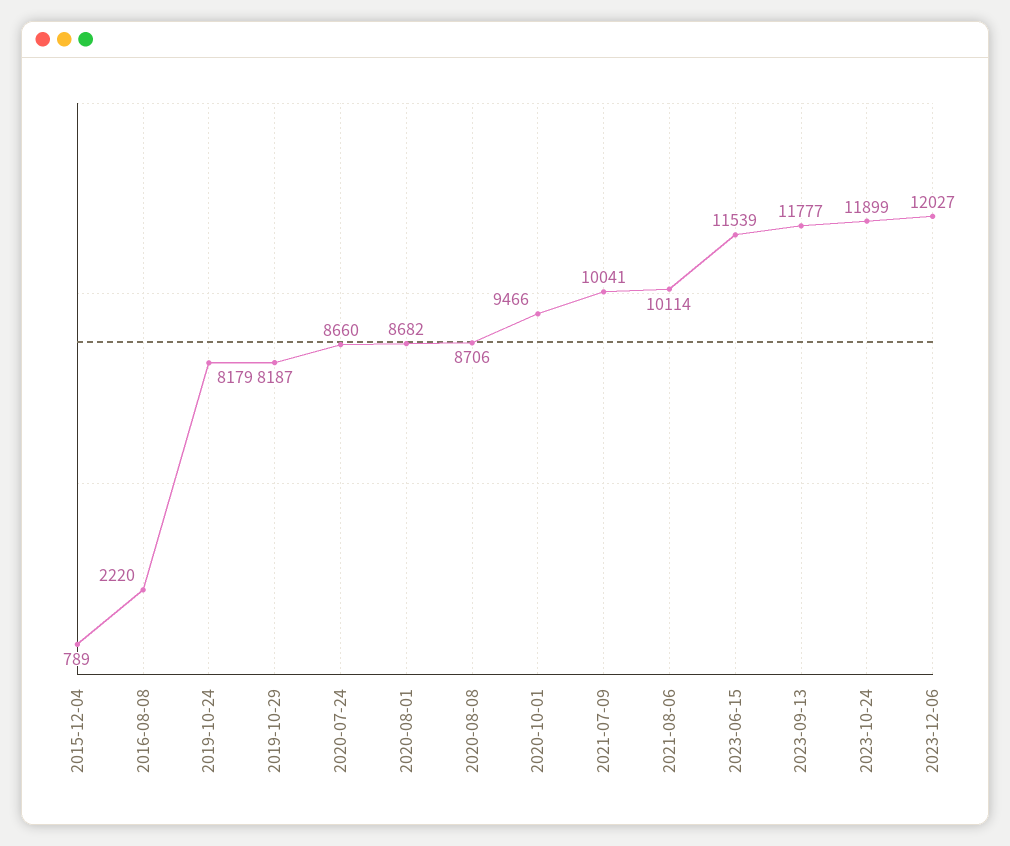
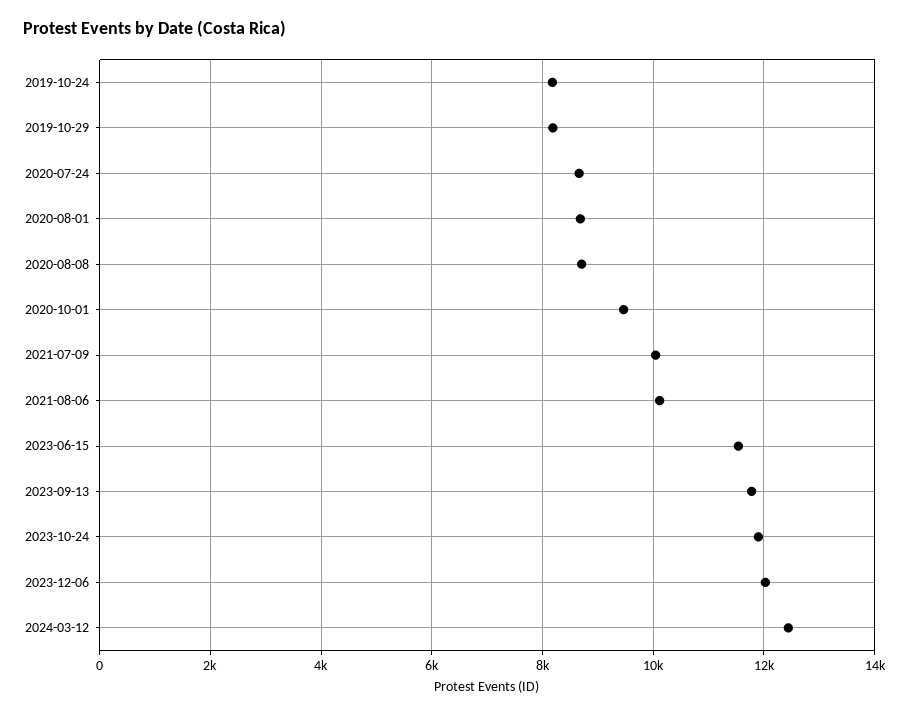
2015-12-04: 789 -> none
2016-08-08: 2220 -> none
2024-03-12: none -> 12400

